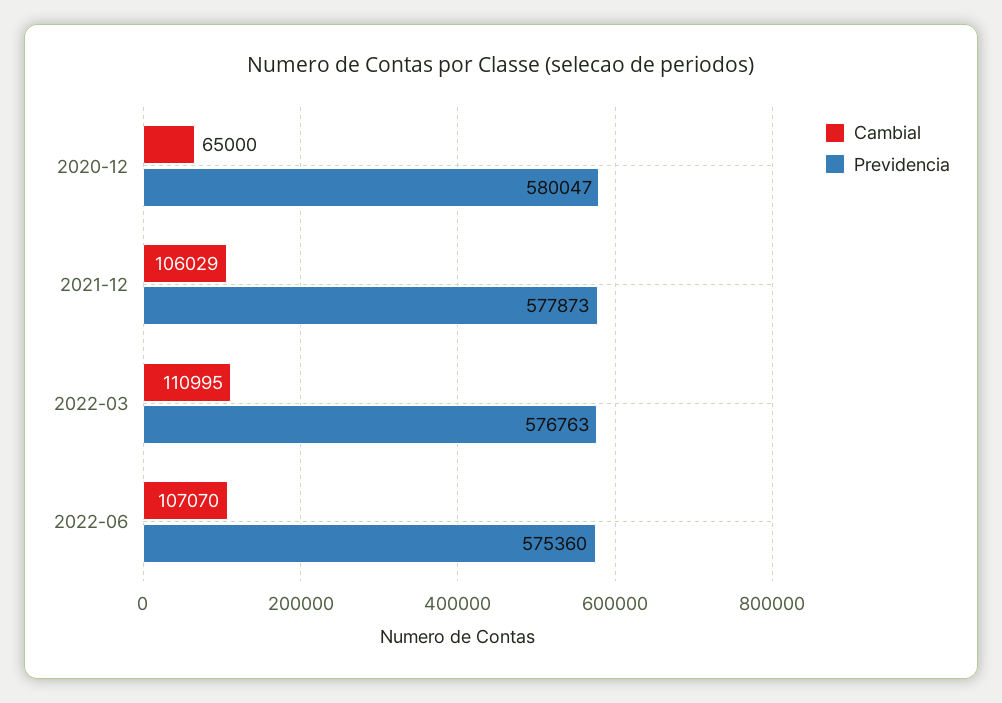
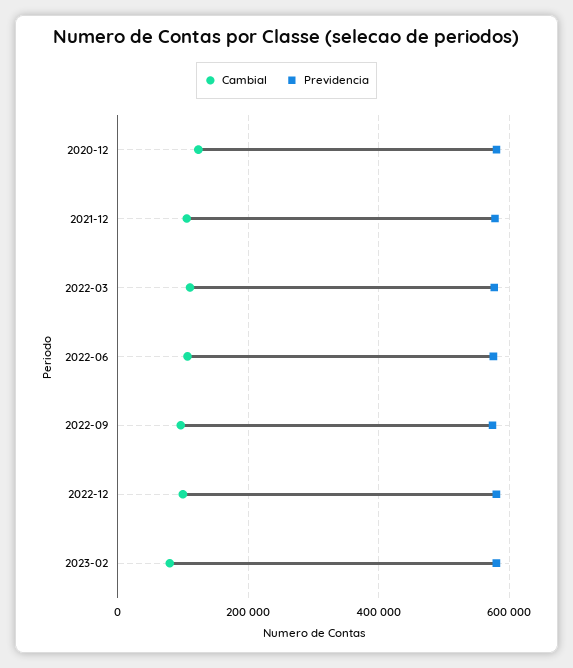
Cambial, 2020-12: 65000 -> 120000
Cambial, 2022-09: none -> 100000
Previdencia, 2022-09: none -> 580000
Cambial, 2022-12: none -> 100000
Previdencia, 2022-12: none -> 580000
Cambial, 2023-02: none -> 80000
Previdencia, 2023-02: none -> 580000

